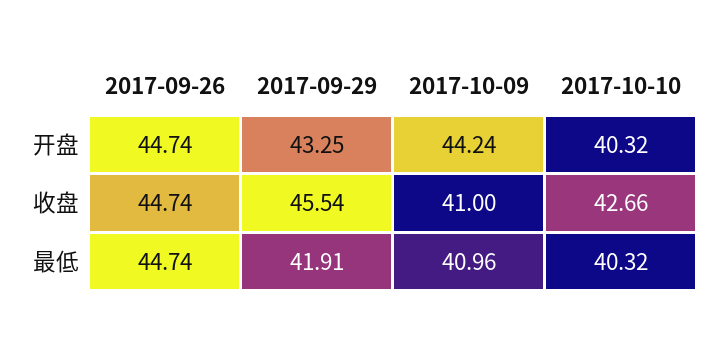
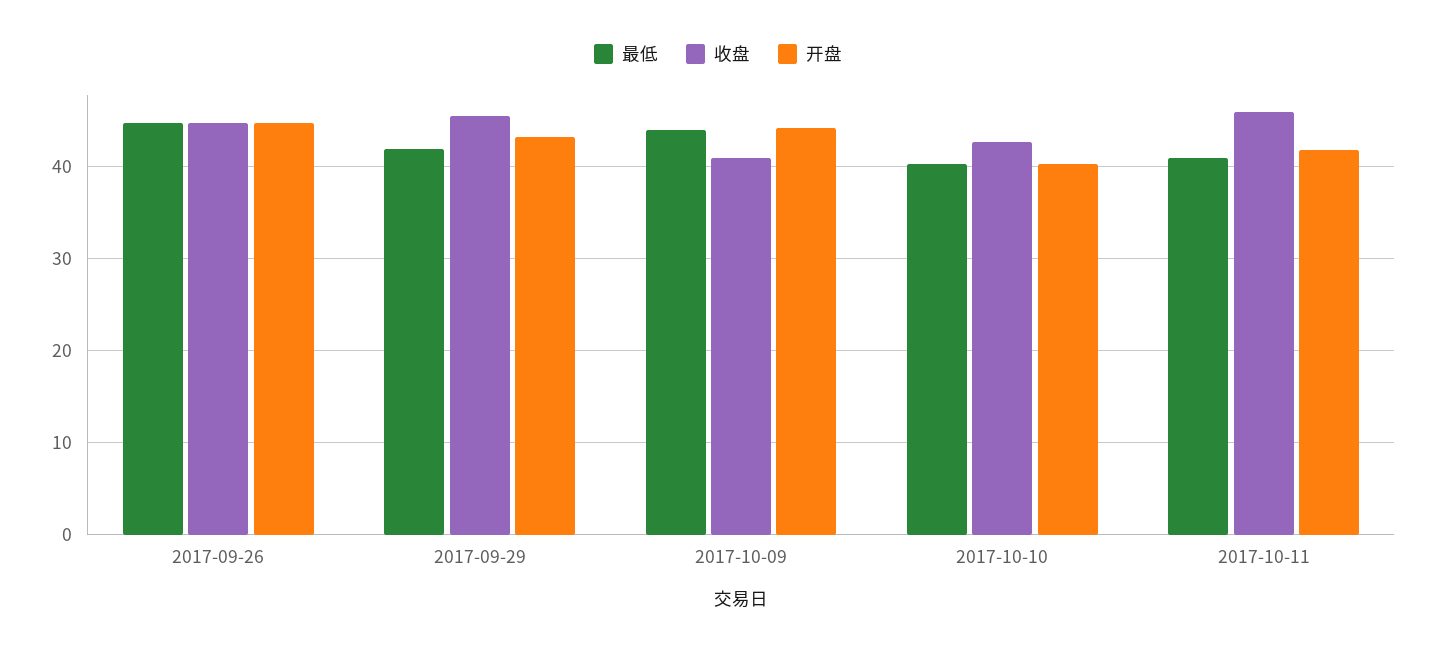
最低, 2017-10-09: 40.96 -> 44
最低, 2017-10-11: none -> 41
收盘, 2017-10-11: none -> 46
开盘, 2017-10-11: none -> 42

